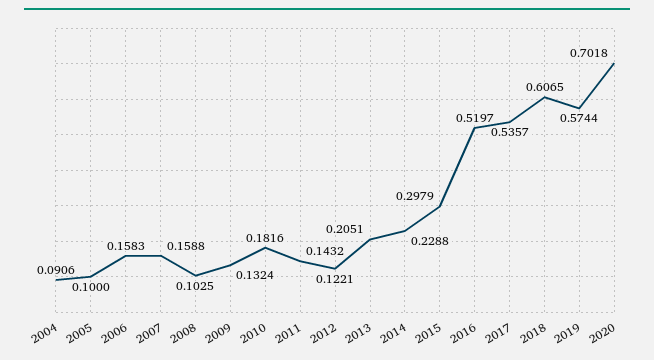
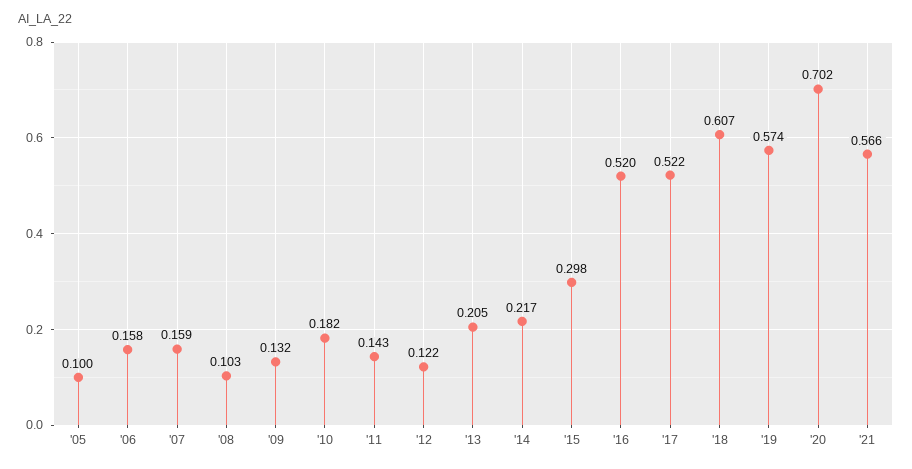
2004: 0.0906 -> none
2014: 0.2288 -> 0.217
2017: 0.5357 -> 0.522
'21: none -> 0.566

